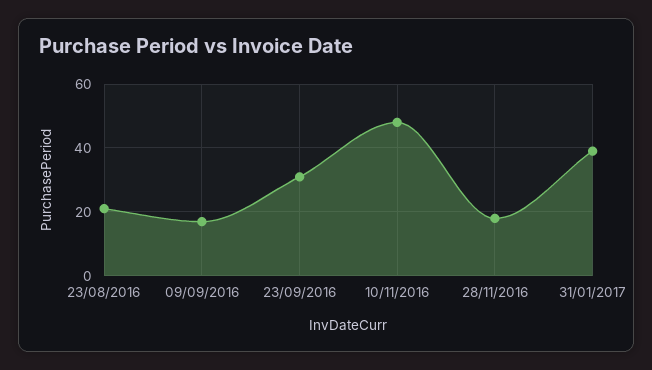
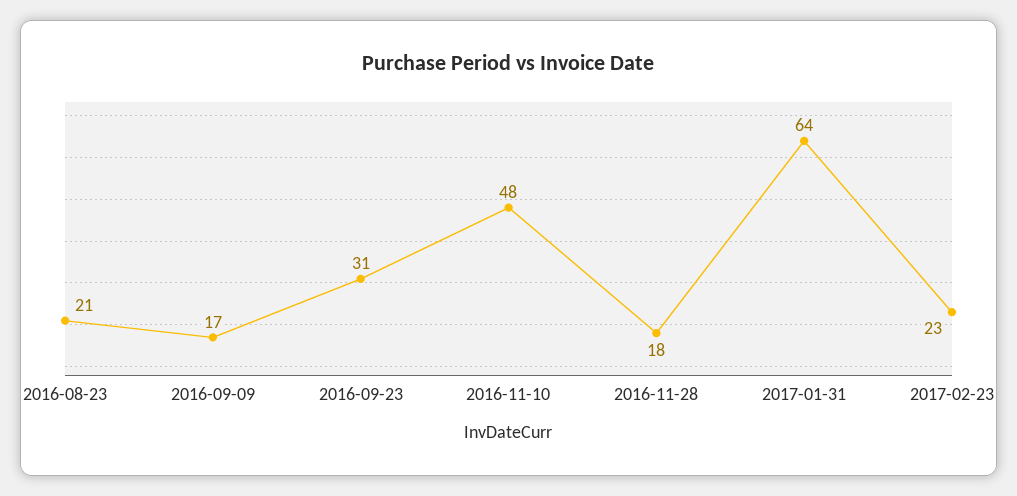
31/01/2017: 40 -> 64
2017-02-23: none -> 23

